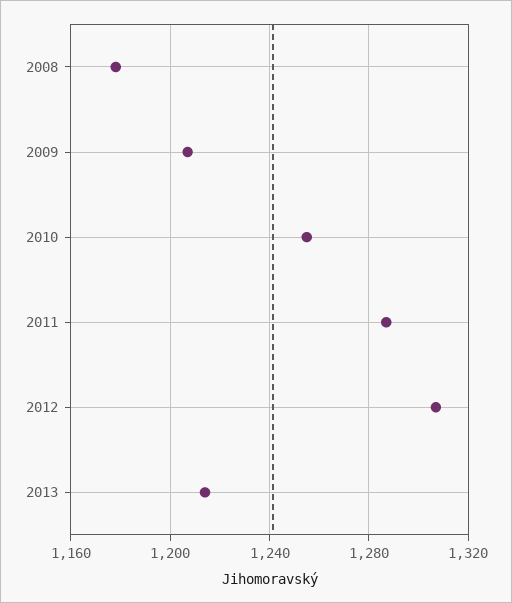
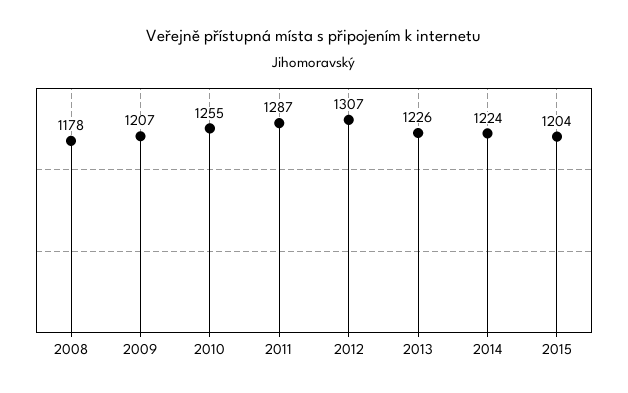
2013: 1215 -> 1226
2014: none -> 1224
2015: none -> 1204

